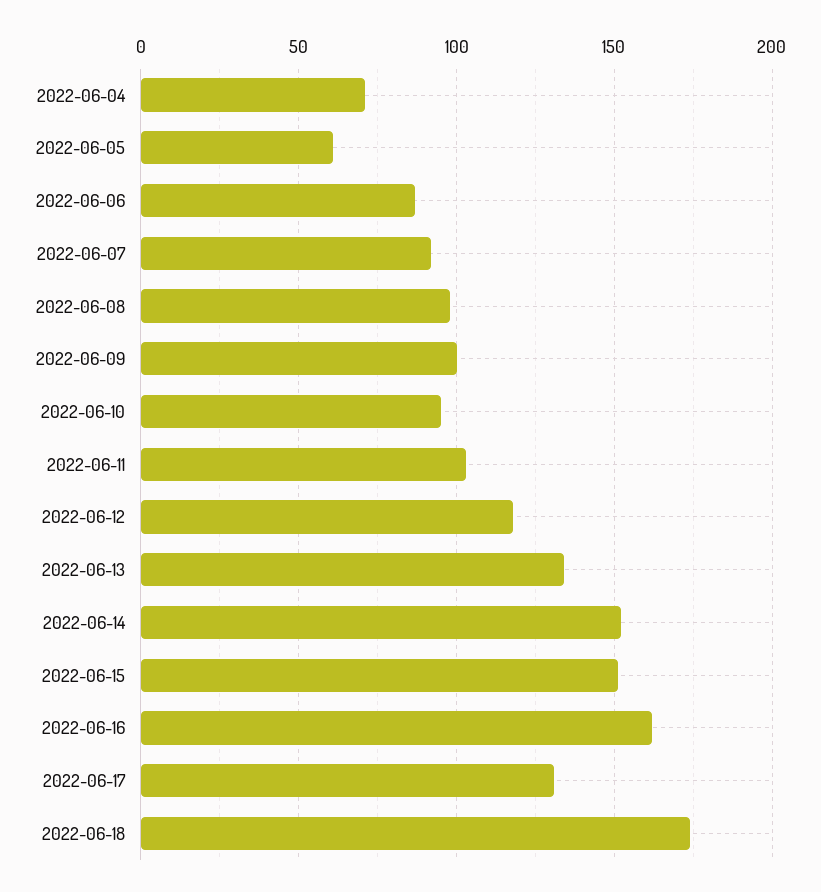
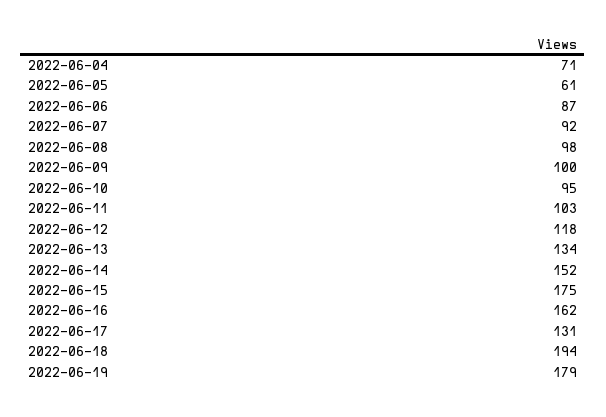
2022-06-15: 150 -> 175
2022-06-18: 175 -> 194
2022-06-19: none -> 179

